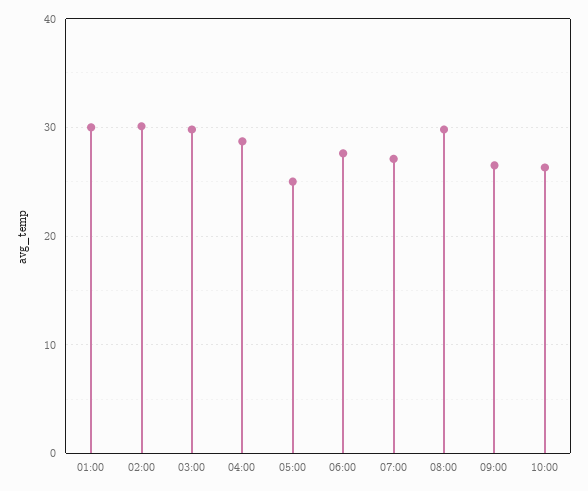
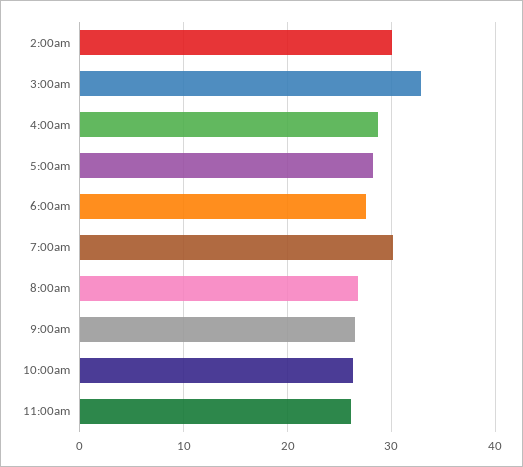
01:00: 30 -> none
03:00: 30 -> 33
05:00: 25 -> 28
07:00: 27 -> 30
08:00: 30 -> 27
11:00am: none -> 26

